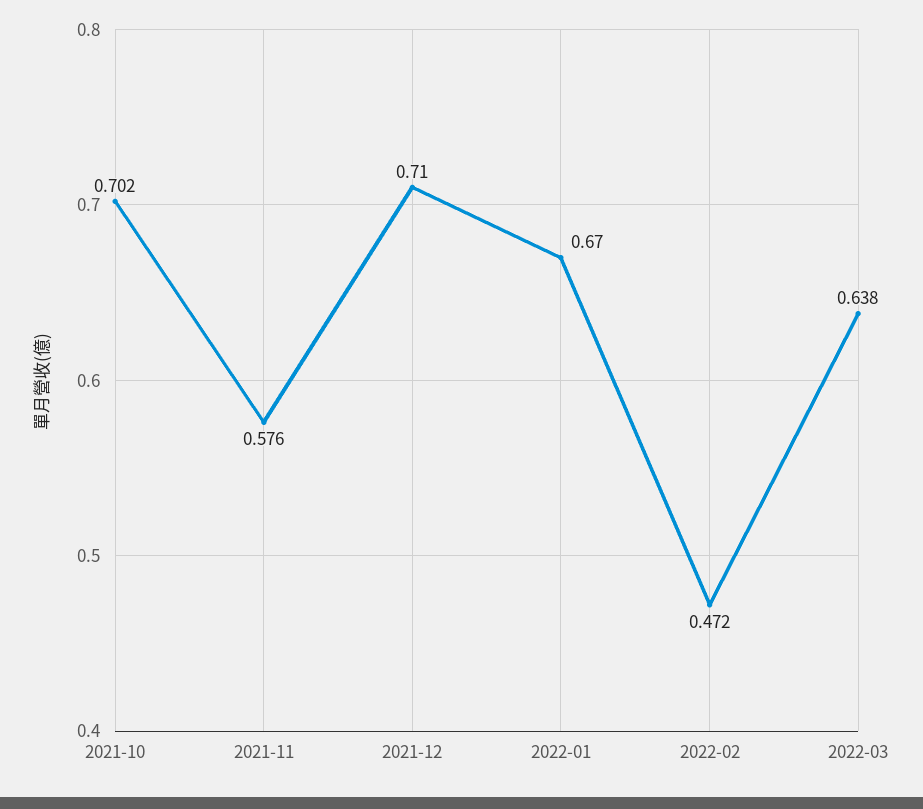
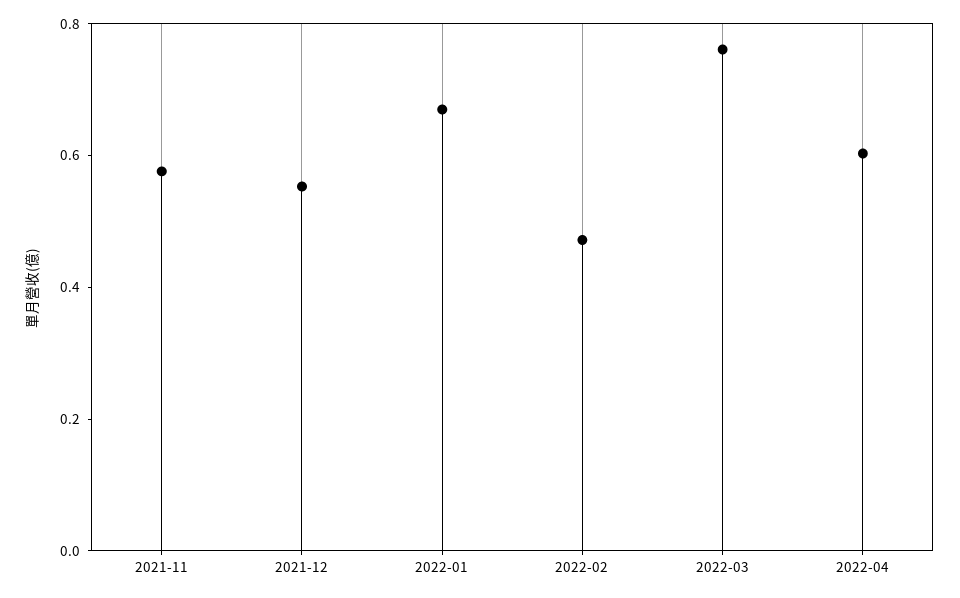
2021-10: 0.702 -> none
2021-12: 0.71 -> 0.55
2022-03: 0.638 -> 0.75
2022-04: none -> 0.6

